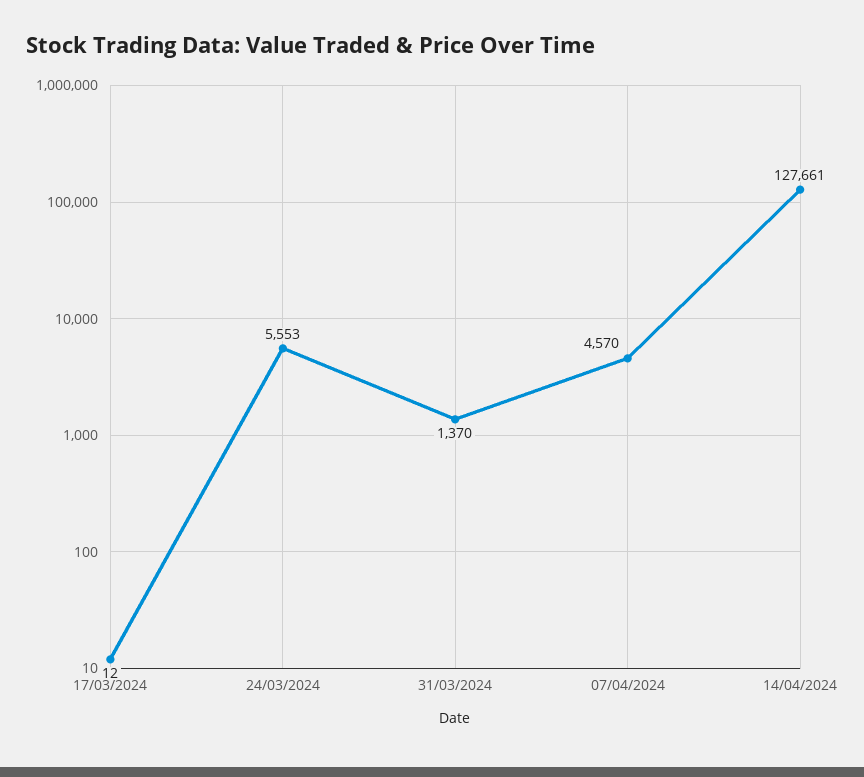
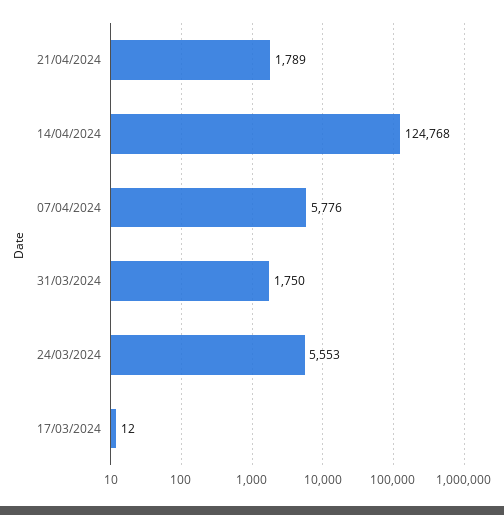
31/03/2024: 1370 -> 1750
07/04/2024: 4570 -> 5776
14/04/2024: 127661 -> 124768
21/04/2024: none -> 1789

